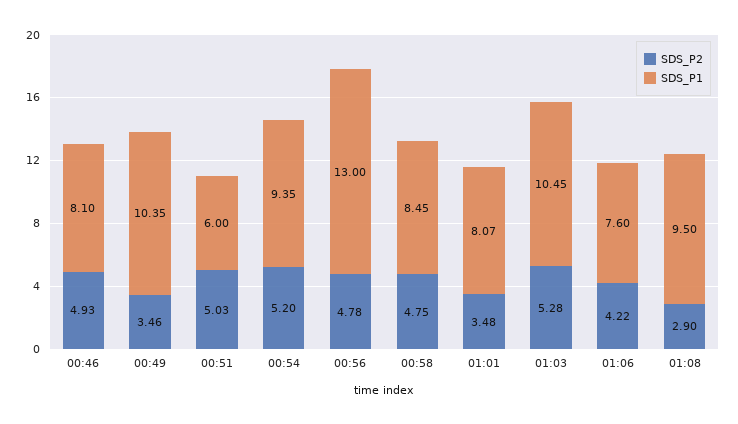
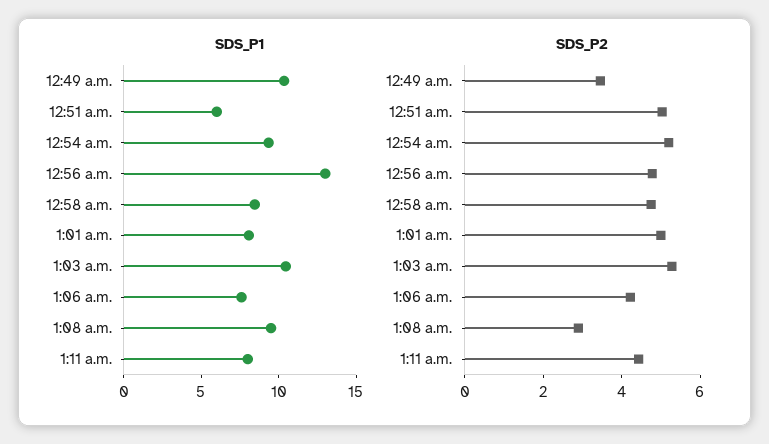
SDS_P2, 00:46: 4.93 -> none
SDS_P1, 00:46: 8.1 -> none
SDS_P2, 01:01: 3.48 -> 5
SDS_P1, 1:11 a.m.: none -> 8
SDS_P2, 1:11 a.m.: none -> 4.5

